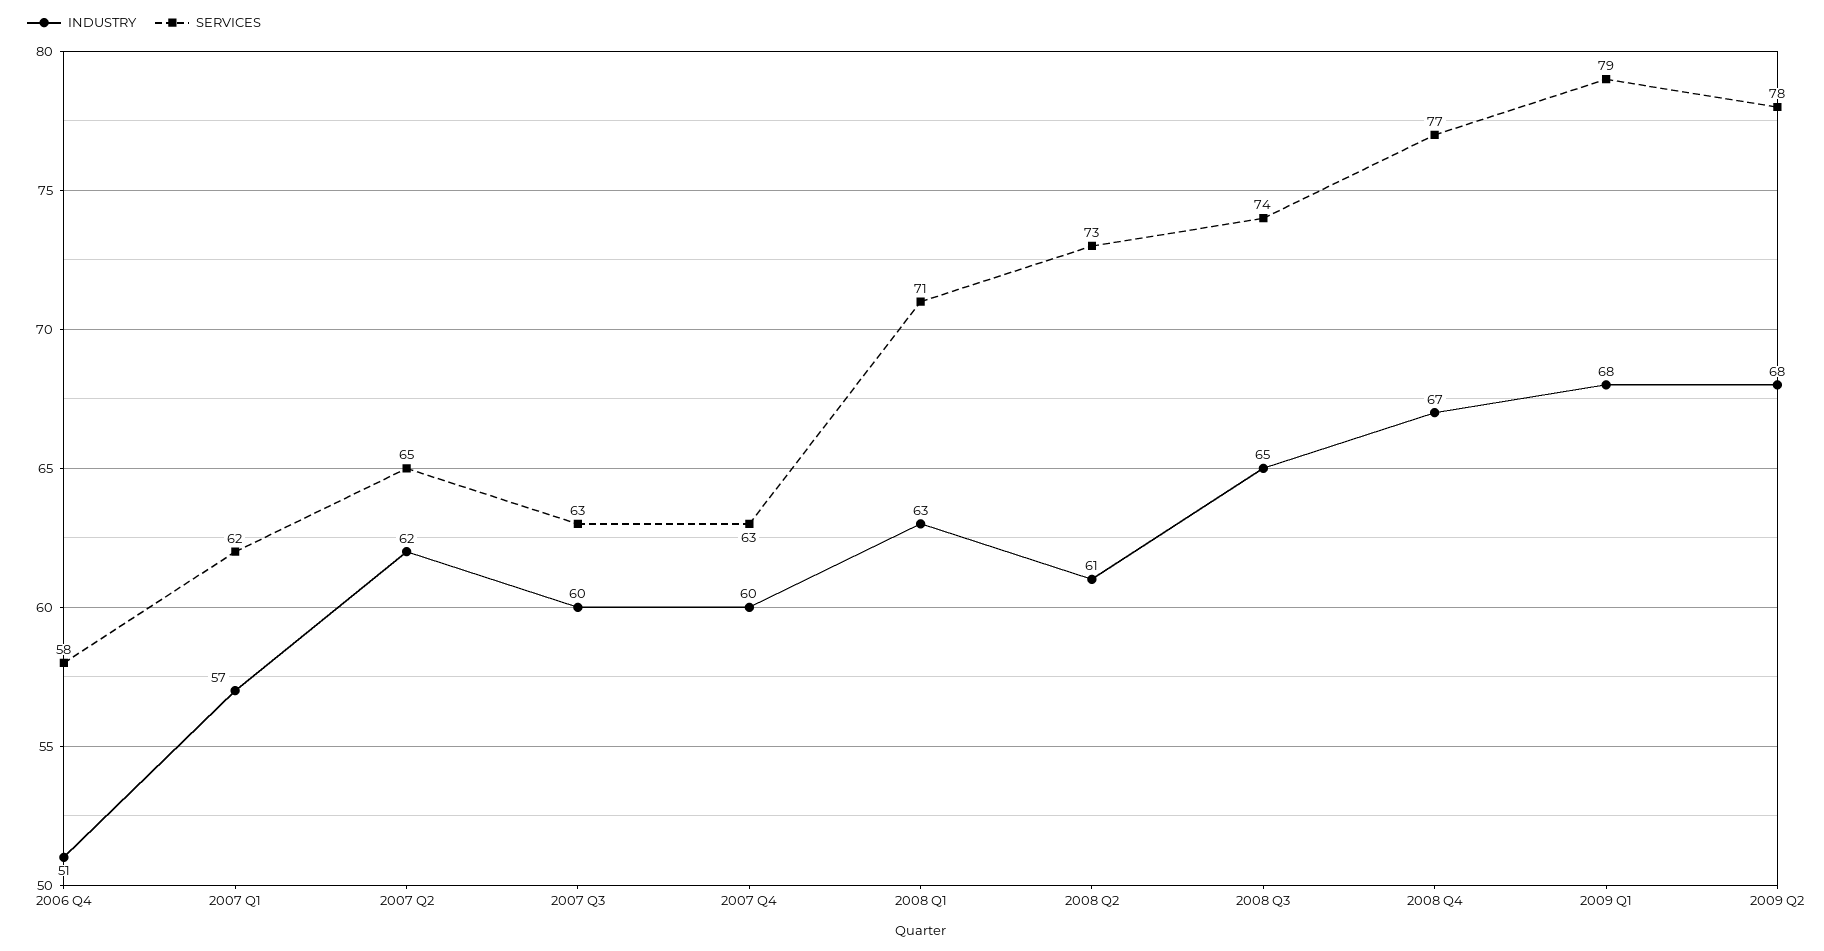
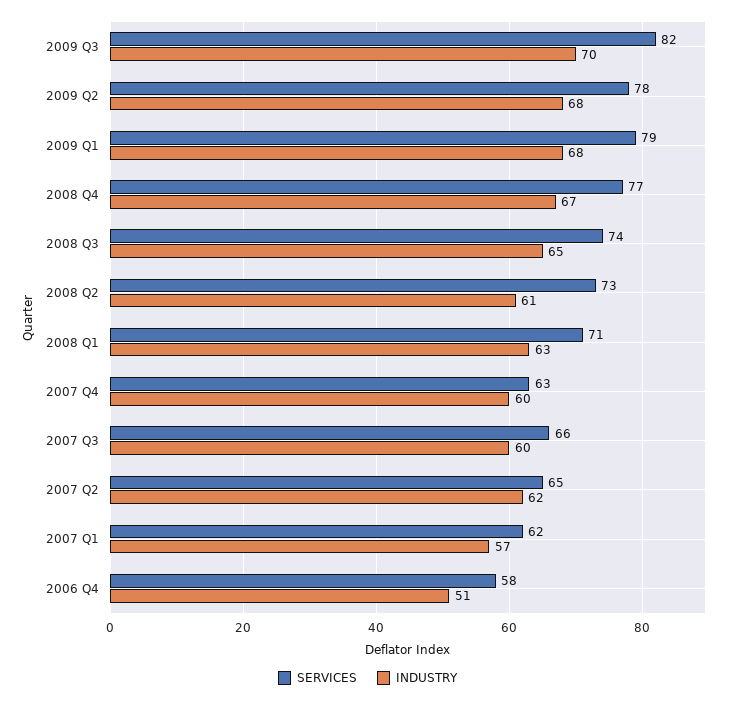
SERVICES, 2007 Q3: 63 -> 66
SERVICES, 2009 Q3: none -> 82
INDUSTRY, 2009 Q3: none -> 70

